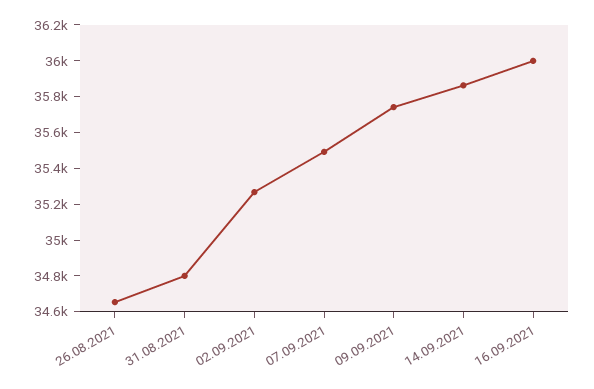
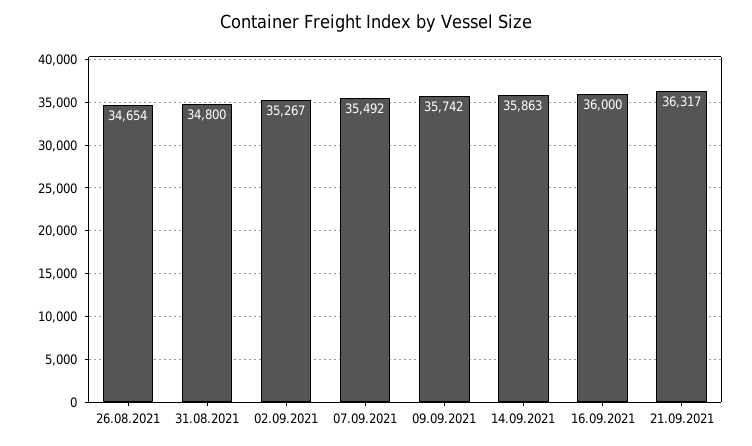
21.09.2021: none -> 36317

